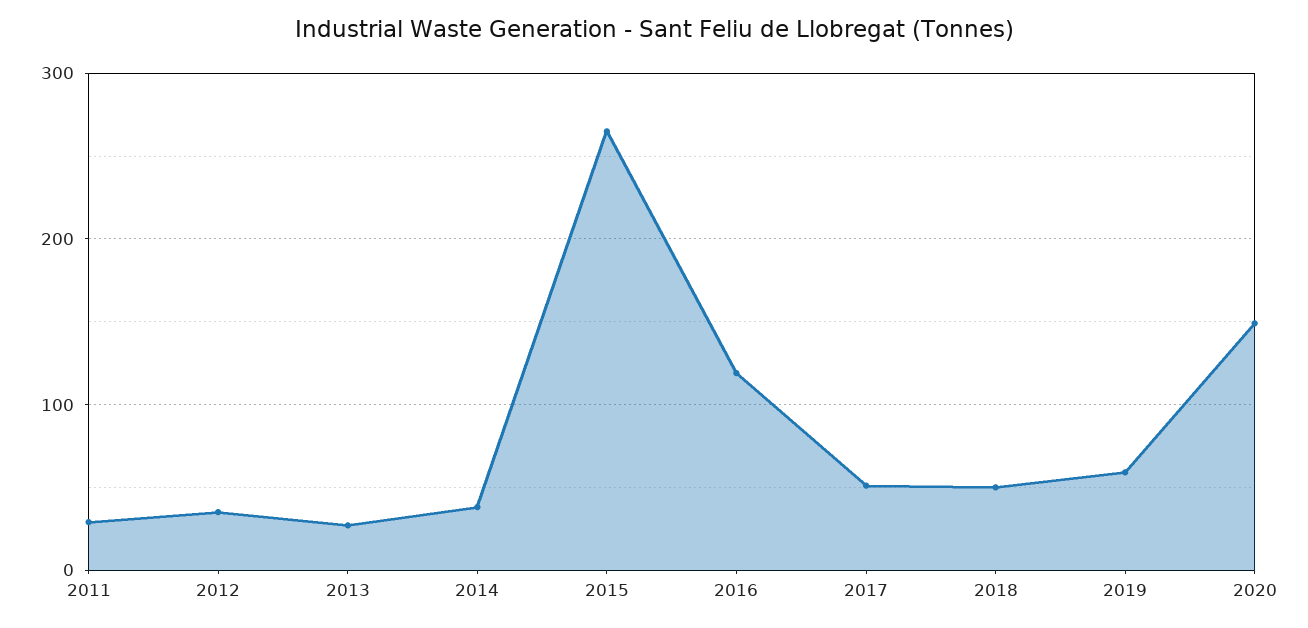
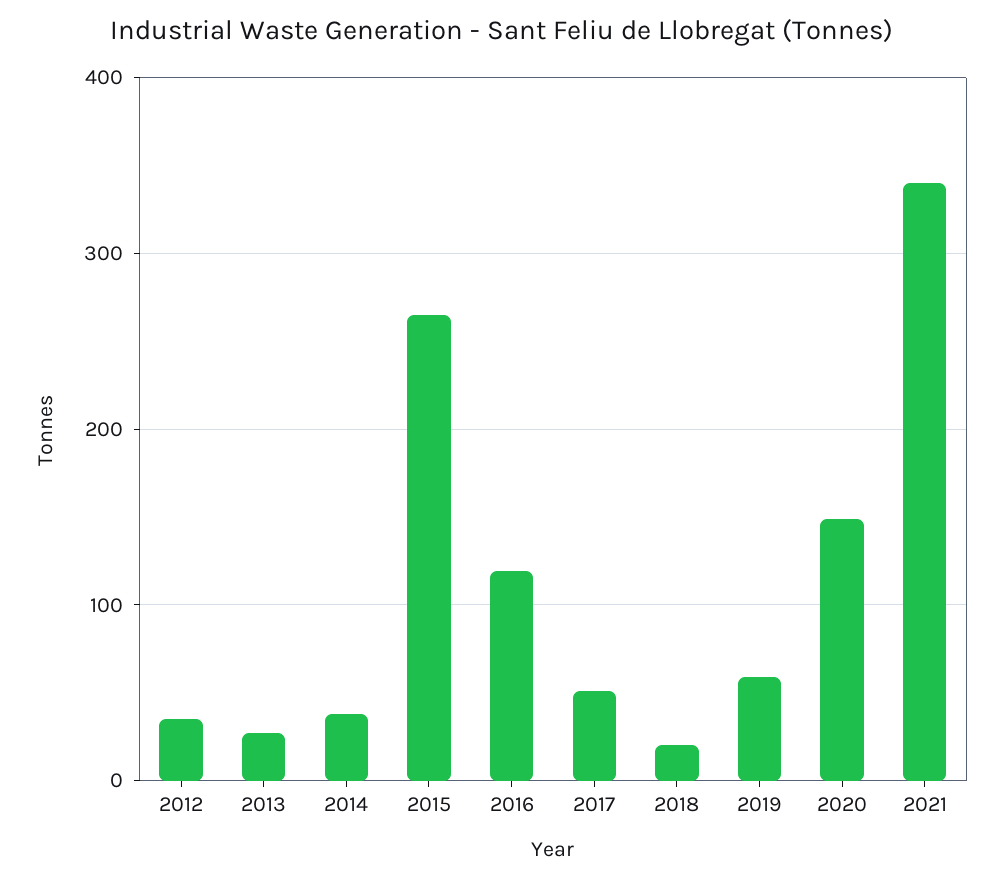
2011: 30 -> none
2018: 50 -> 20
2021: none -> 340

